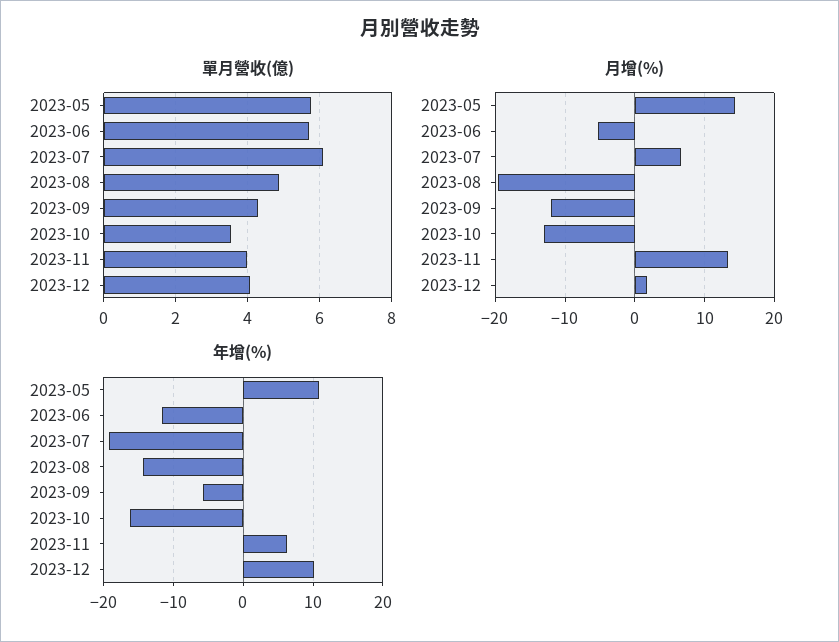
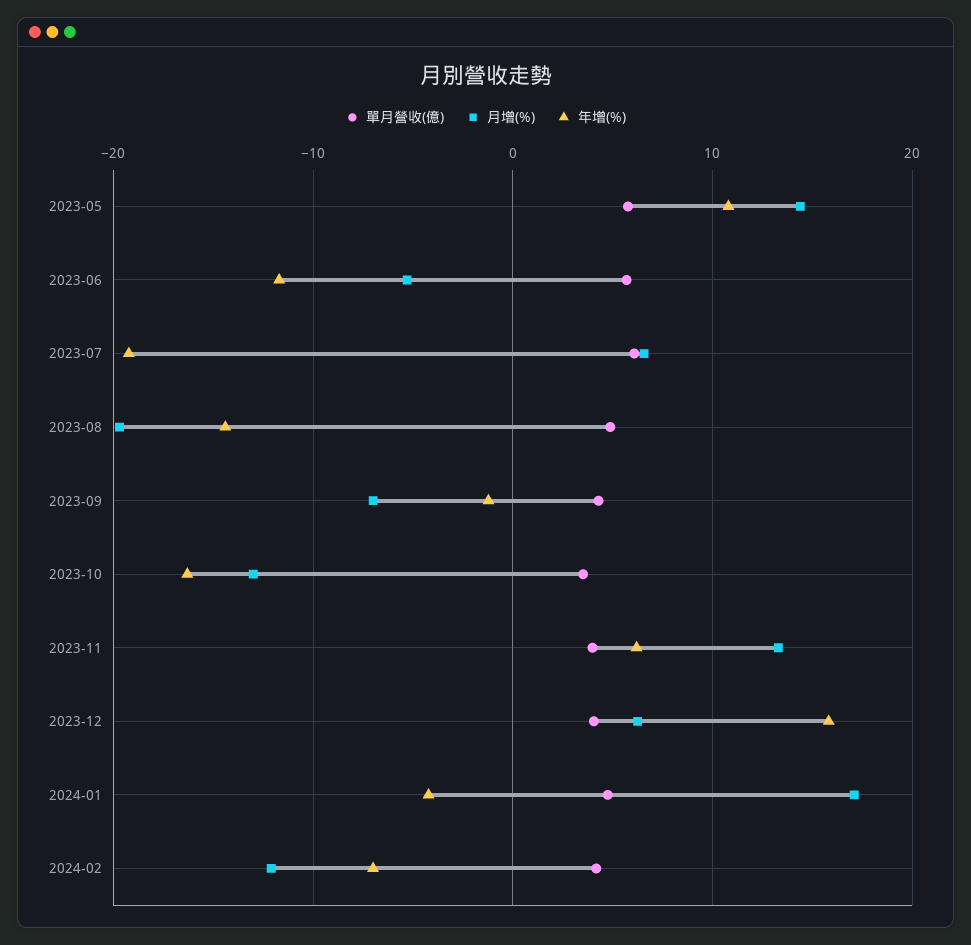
月增(%), 2023-09: -12 -> -7
月增(%), 2023-12: 2 -> 6
年增(%), 2023-09: -6 -> -1
年增(%), 2023-12: 10 -> 16
單月營收(億), 2024-01: none -> 5
月增(%), 2024-01: none -> 17
年增(%), 2024-01: none -> -4
單月營收(億), 2024-02: none -> 4
月增(%), 2024-02: none -> -12
年增(%), 2024-02: none -> -7

